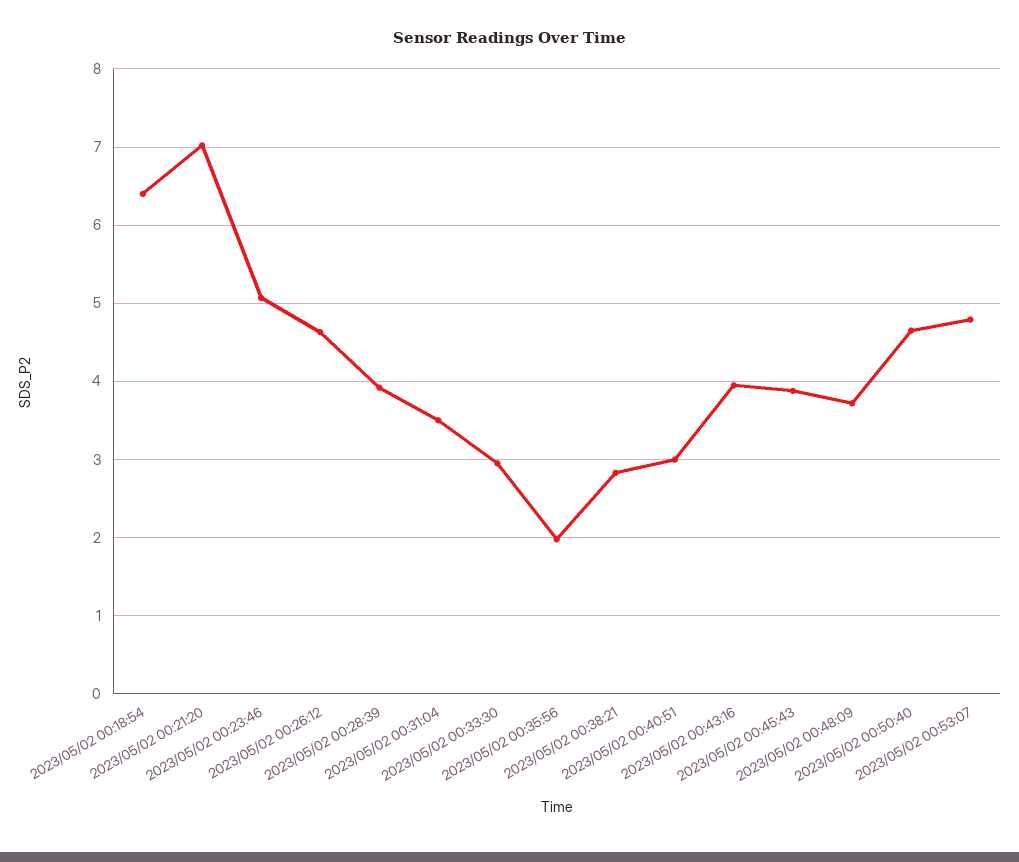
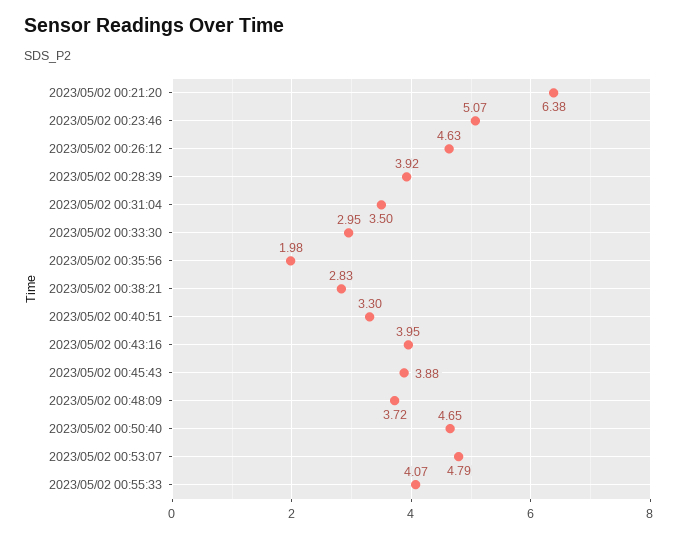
2023/05/02 00:18:54: 6.4 -> none
2023/05/02 00:21:20: 7 -> 6.38
2023/05/02 00:40:51: 3 -> 3.3
2023/05/02 00:55:33: none -> 4.07

